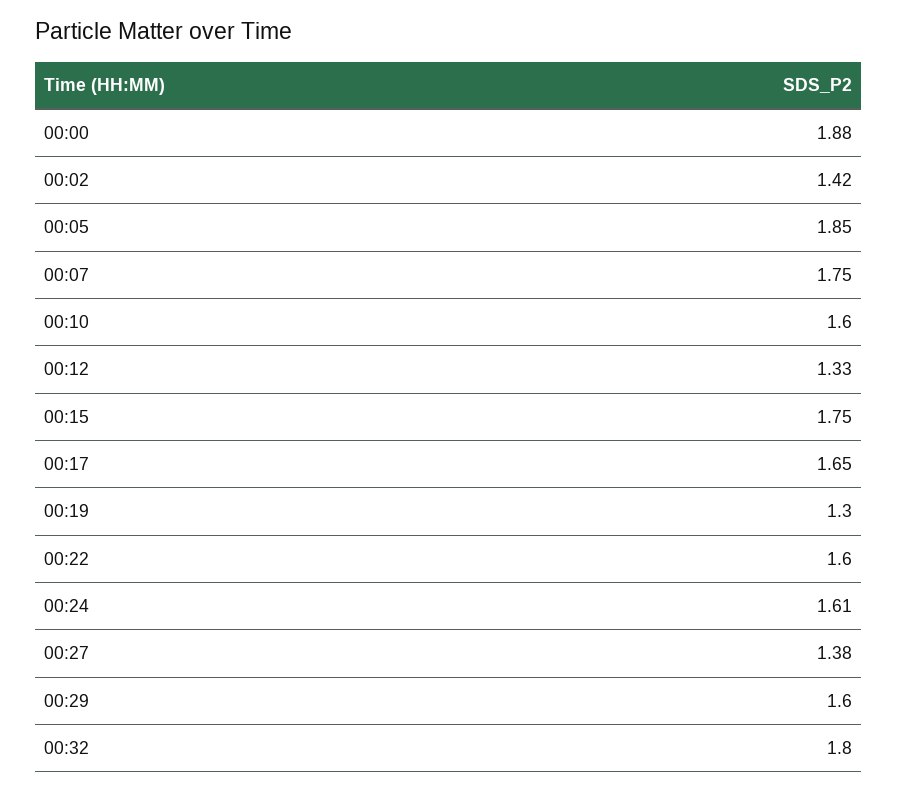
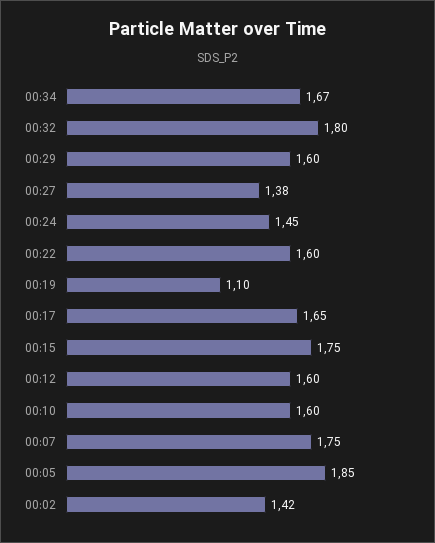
00:00: 1.88 -> none
00:12: 1.33 -> 1.6
00:19: 1.3 -> 1.1
00:24: 1.61 -> 1.45
00:34: none -> 1.67

